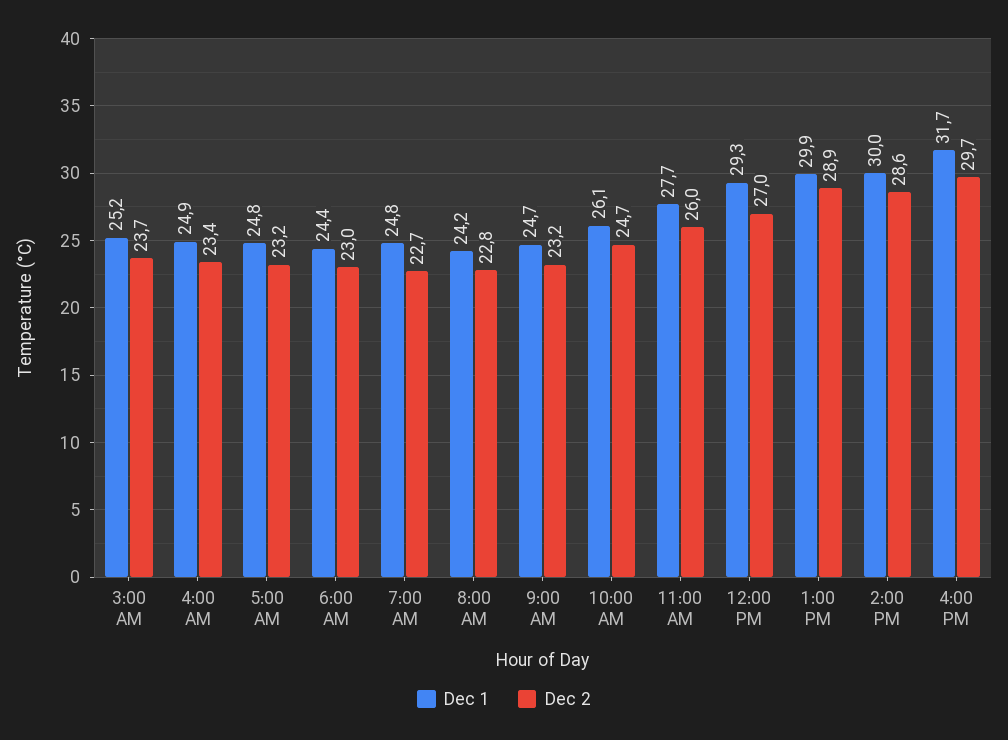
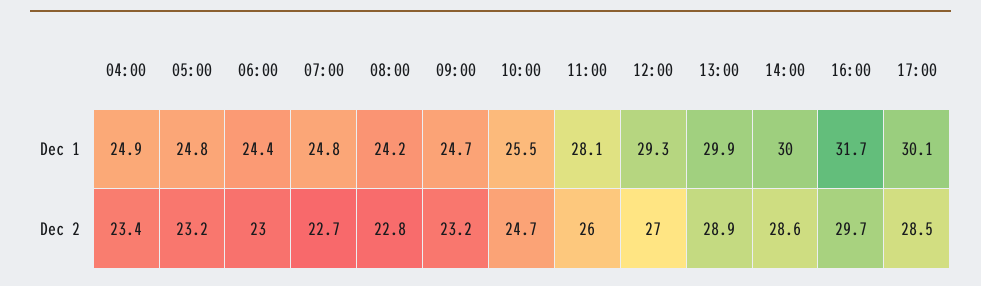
Dec 1, 3:00 AM: 25.2 -> none
Dec 2, 3:00 AM: 23.7 -> none
Dec 1, 10:00 AM: 26.1 -> 25.5
Dec 1, 11:00 AM: 27.7 -> 28.1
Dec 1, 17:00: none -> 30.1
Dec 2, 17:00: none -> 28.5

